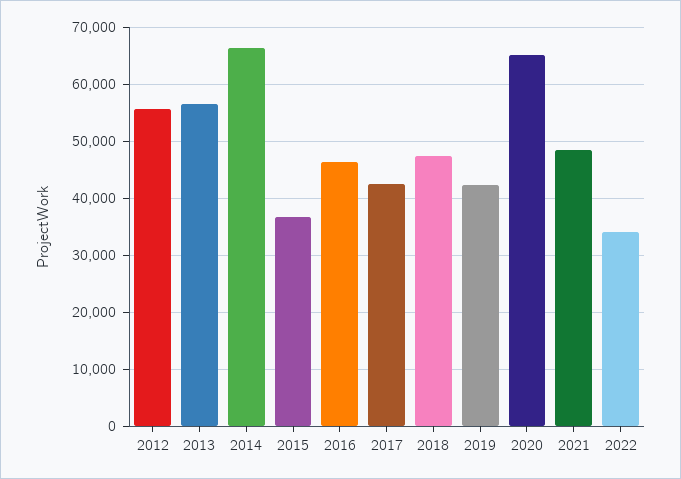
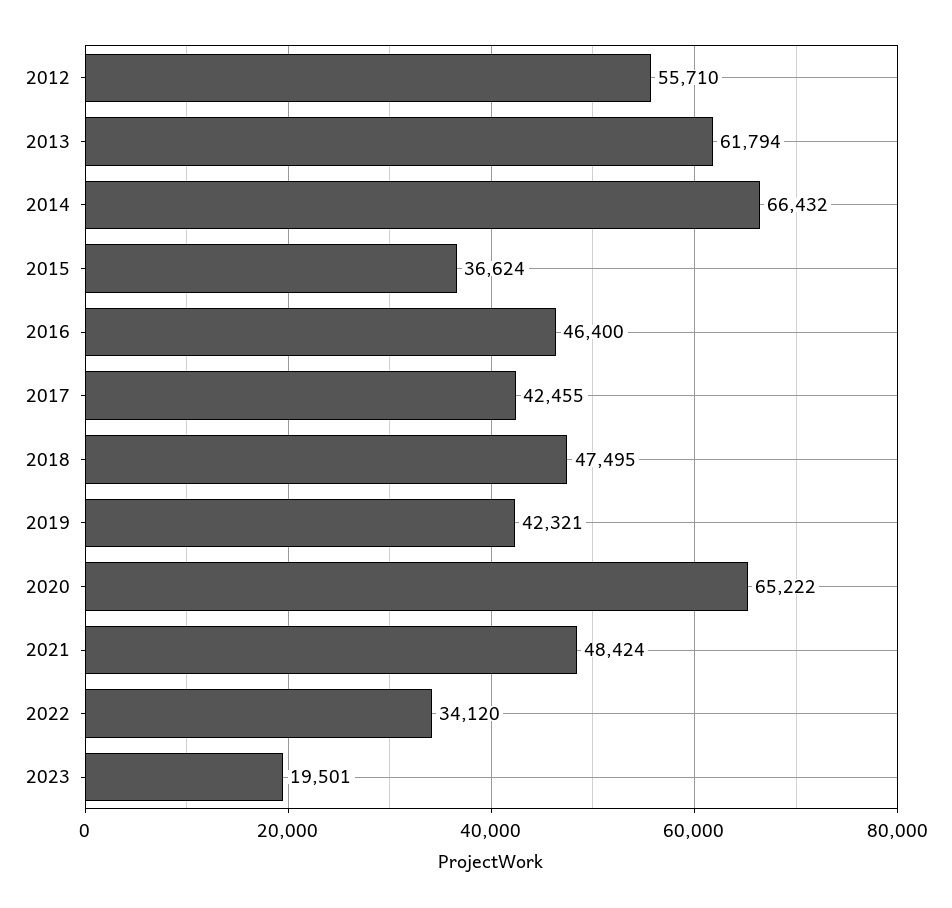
2013: 56000 -> 61794
2023: none -> 19501

